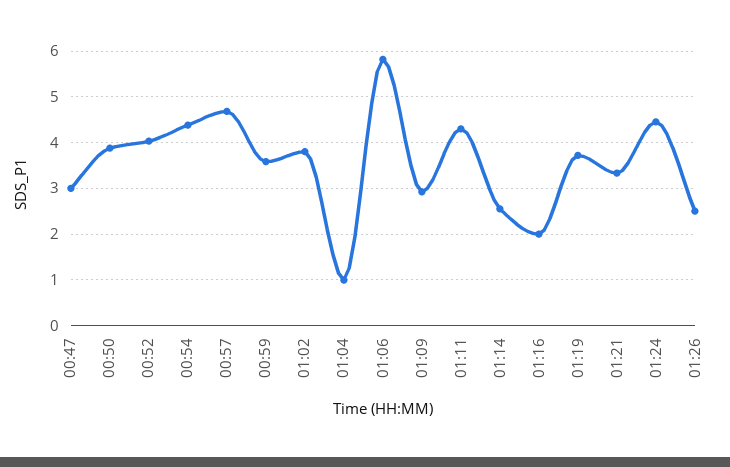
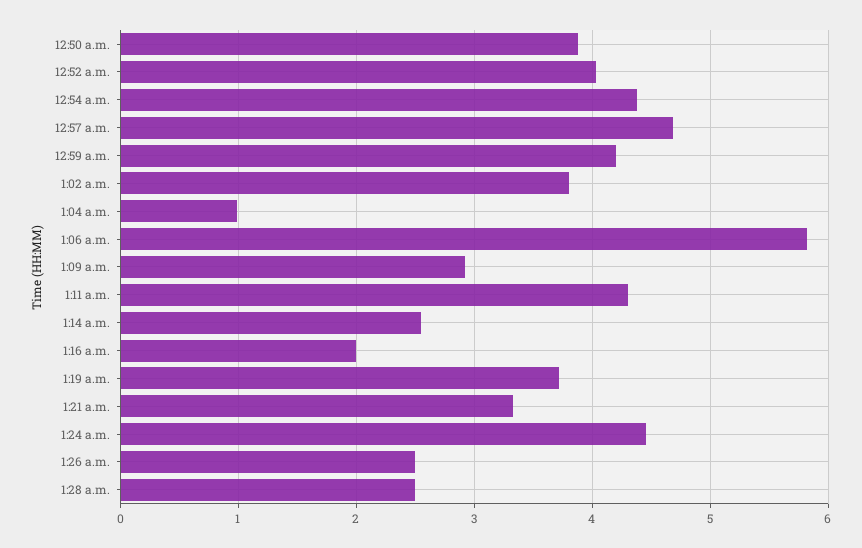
00:47: 3 -> none
00:59: 3.6 -> 4.2
1:28 a.m.: none -> 2.5

